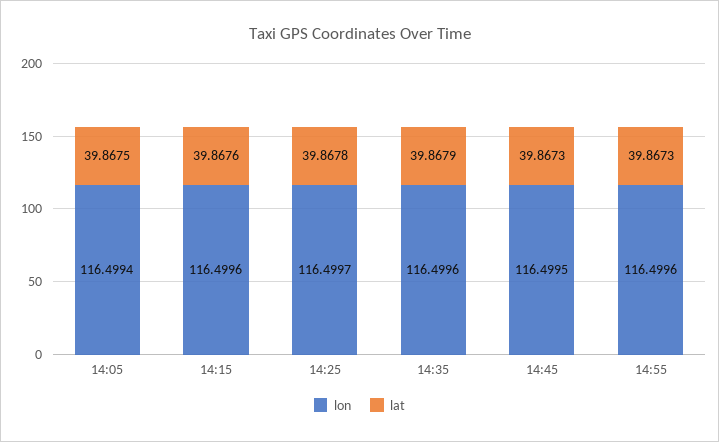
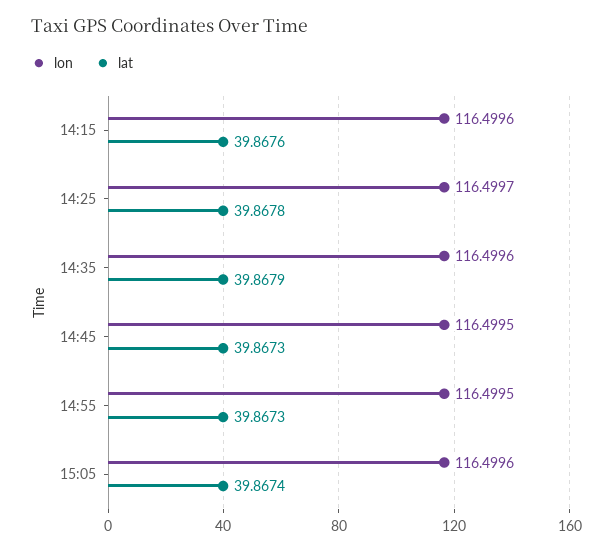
lon, 14:05: 116.4994 -> none
lat, 14:05: 39.8675 -> none
lon, 14:55: 116.4996 -> 116.4995
lon, 15:05: none -> 116.4996
lat, 15:05: none -> 39.8674

